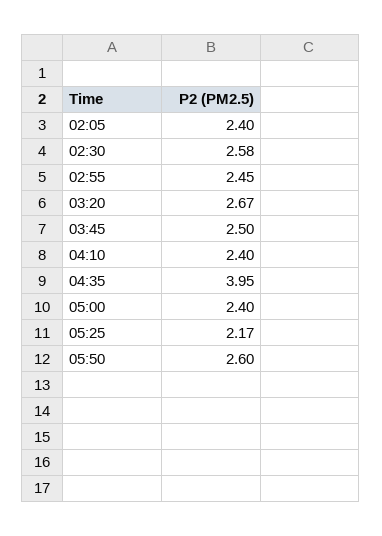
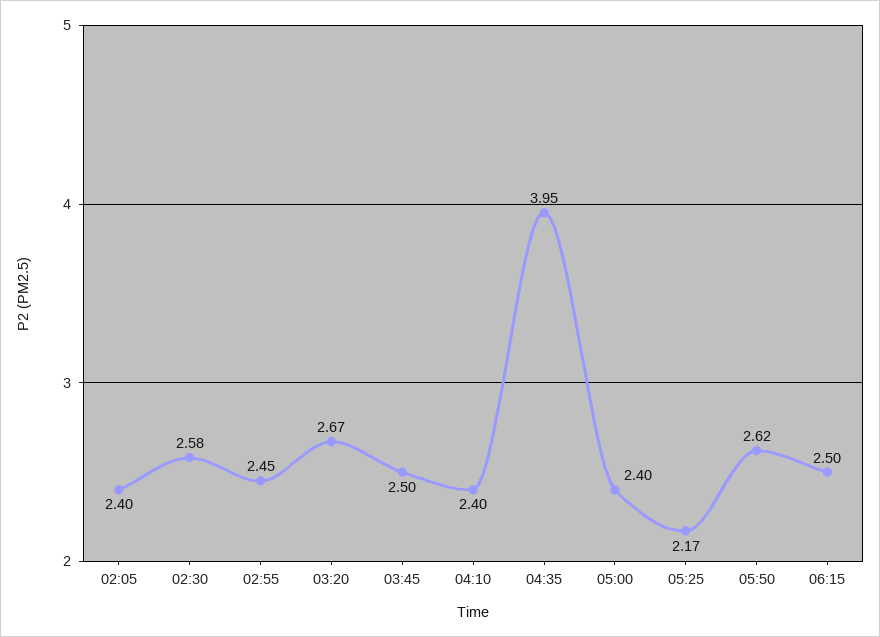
05:50: 2.6 -> 2.62
06:15: none -> 2.5

